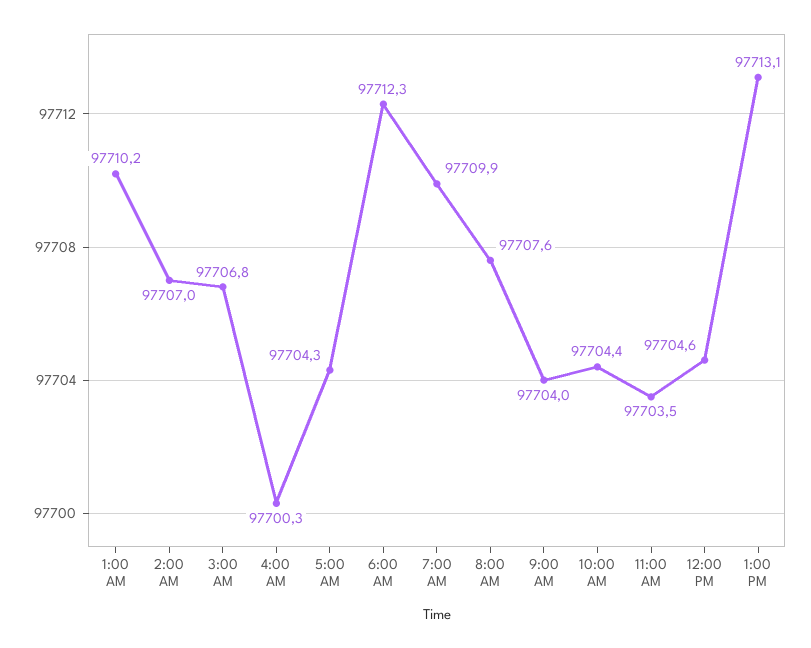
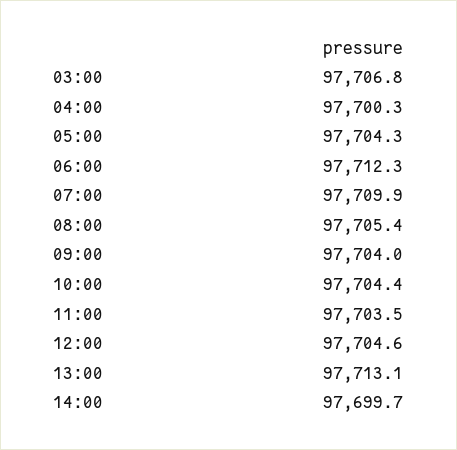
1:00 AM: 97710.2 -> none
2:00 AM: 97707 -> none
8:00 AM: 97707.6 -> 97705.4
14:00: none -> 97699.7

